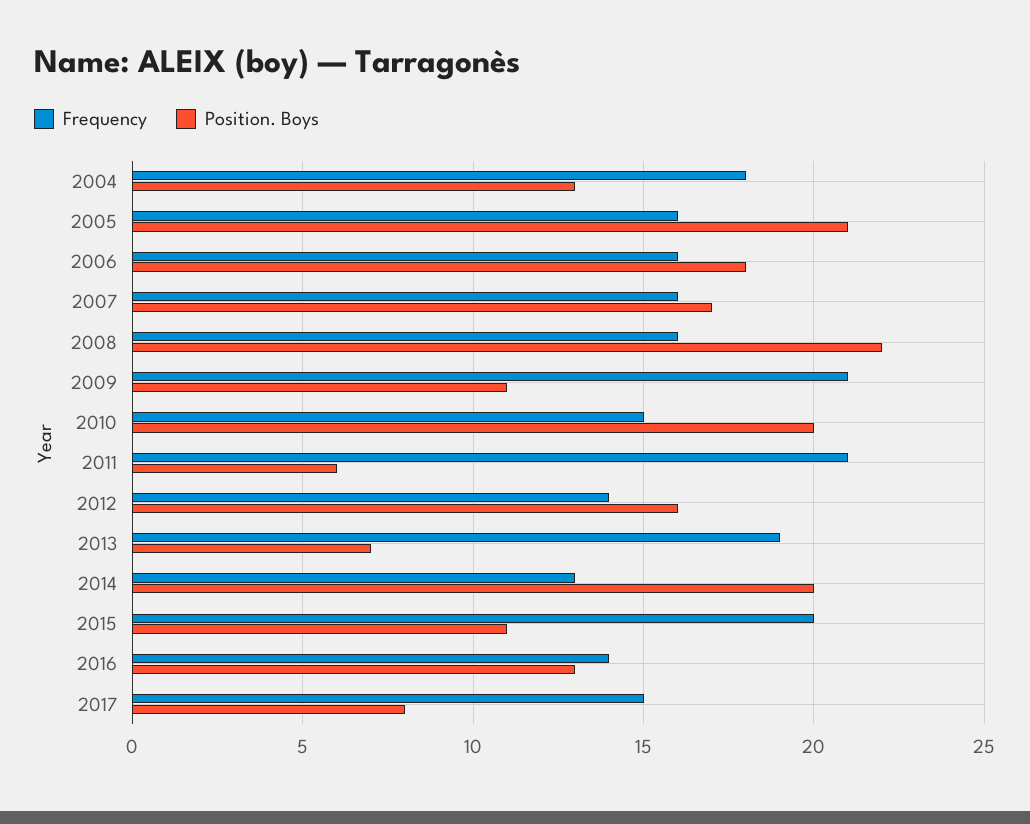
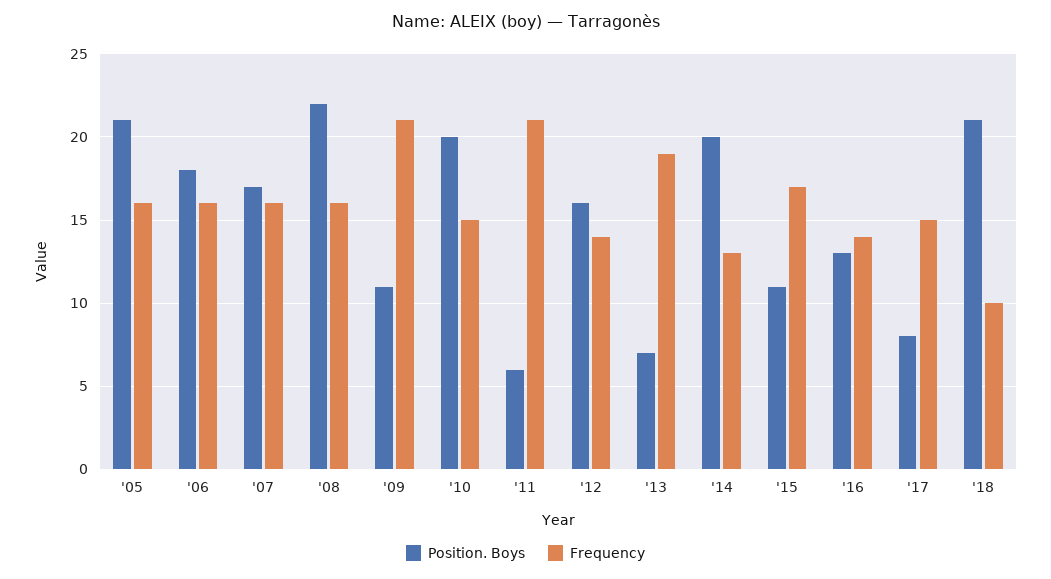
Frequency, 2004: 18 -> none
Position. Boys, 2004: 13 -> none
Frequency, 2015: 20 -> 17
Position. Boys, '18: none -> 21
Frequency, '18: none -> 10

